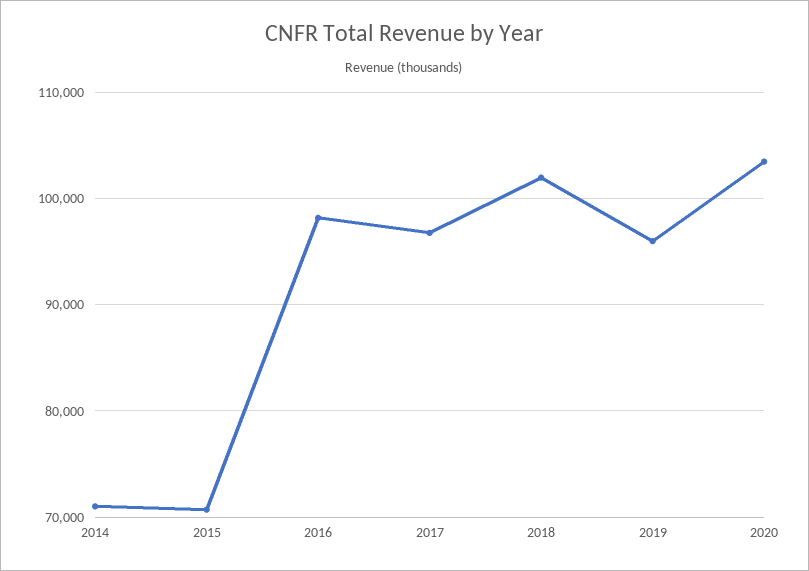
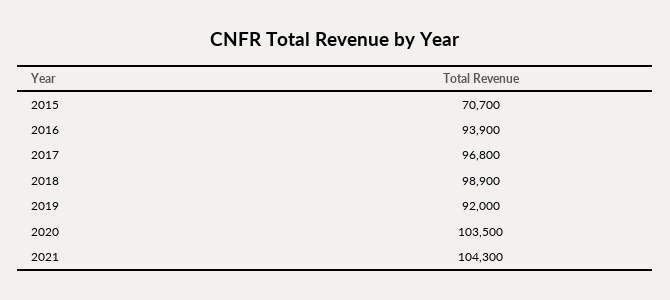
2014: 71000 -> none
2016: 98000 -> 93900
2018: 102000 -> 98900
2019: 96000 -> 92000
2021: none -> 104300

